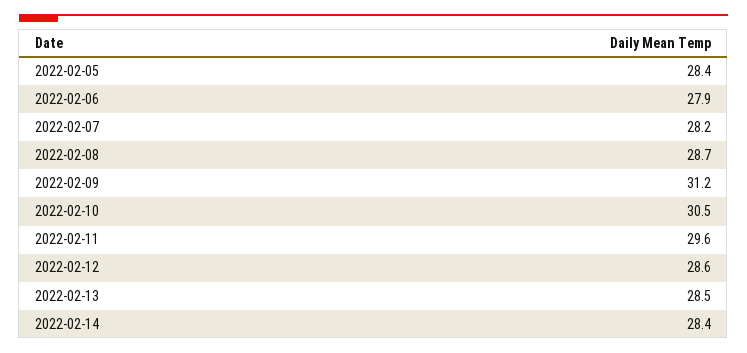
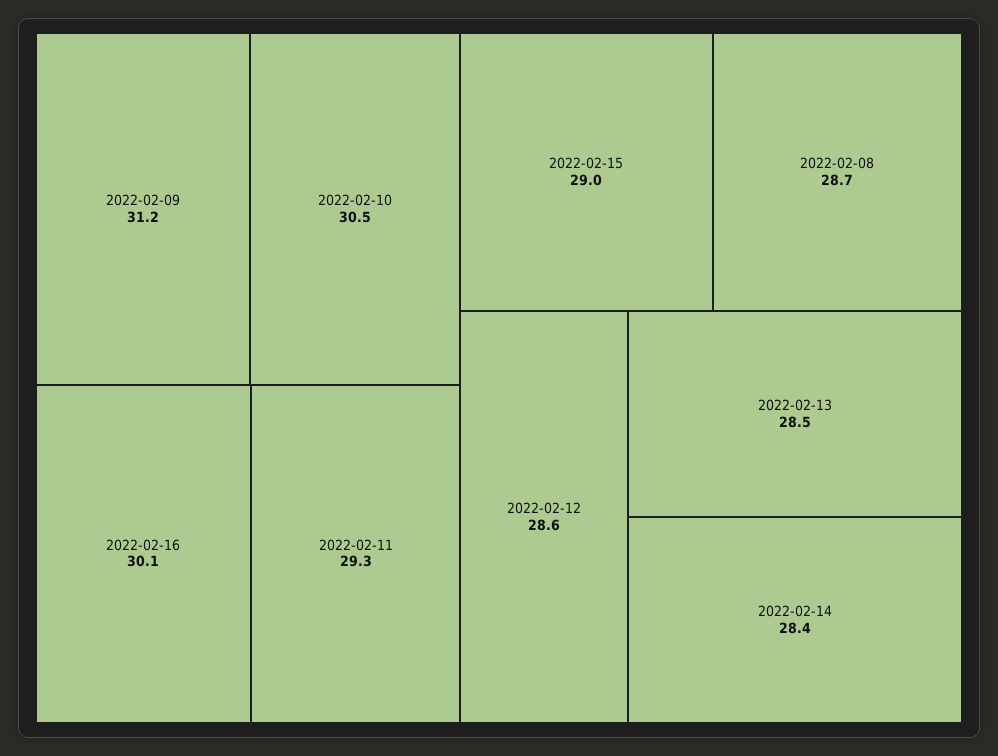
2022-02-05: 28.4 -> none
2022-02-06: 27.9 -> none
2022-02-07: 28.2 -> none
2022-02-11: 29.6 -> 29.3
2022-02-16: none -> 30.1
2022-02-15: none -> 29

